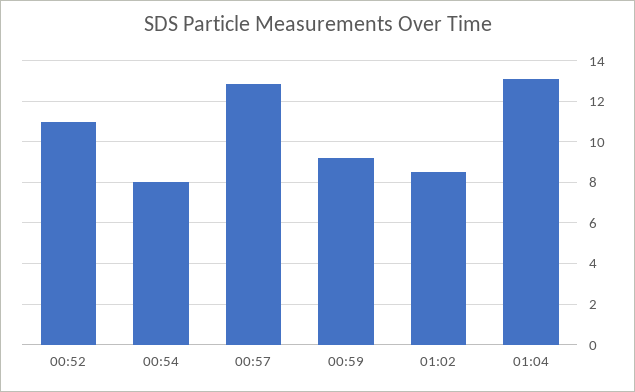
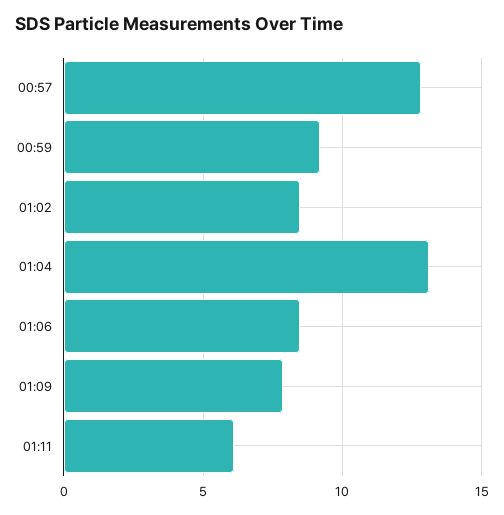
00:52: 11 -> none
00:54: 8 -> none
01:06: none -> 8.5
01:09: none -> 8
01:11: none -> 6

